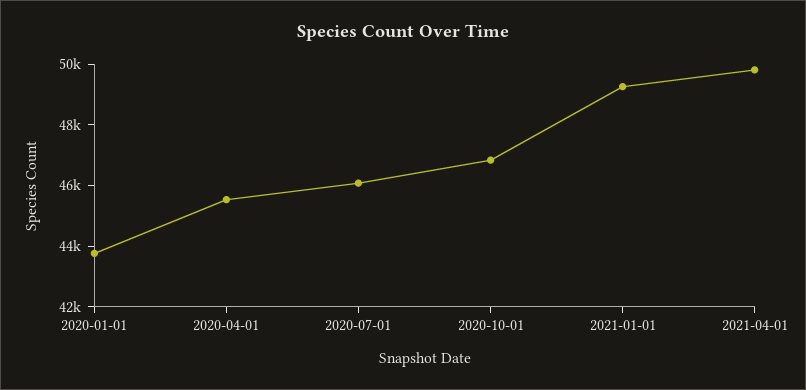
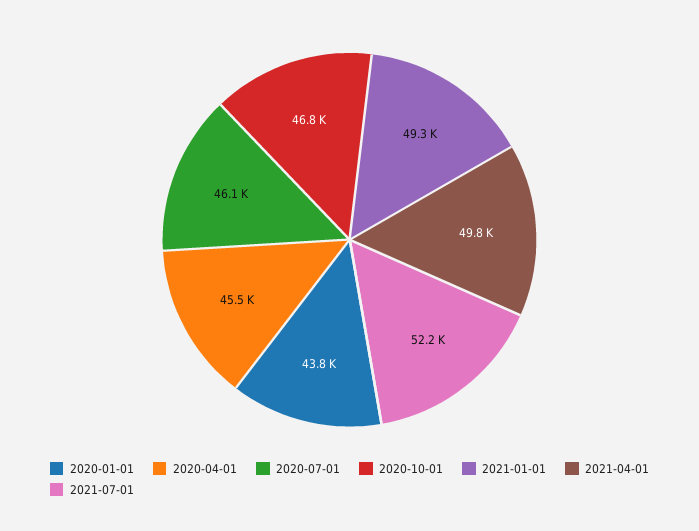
2021-07-01: none -> 52200

